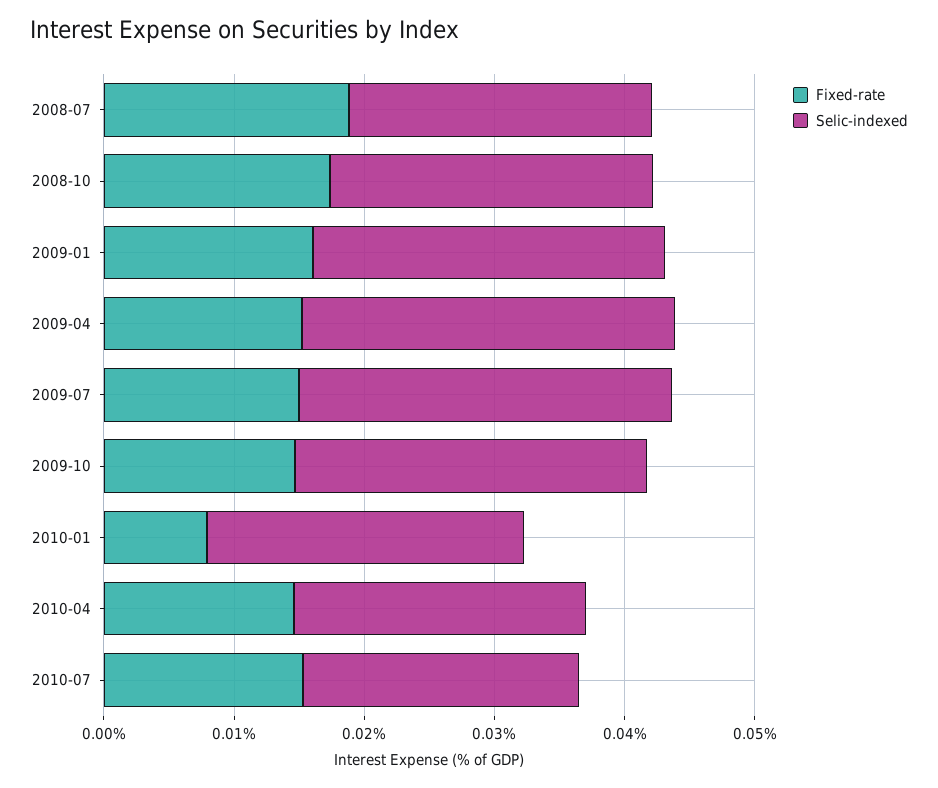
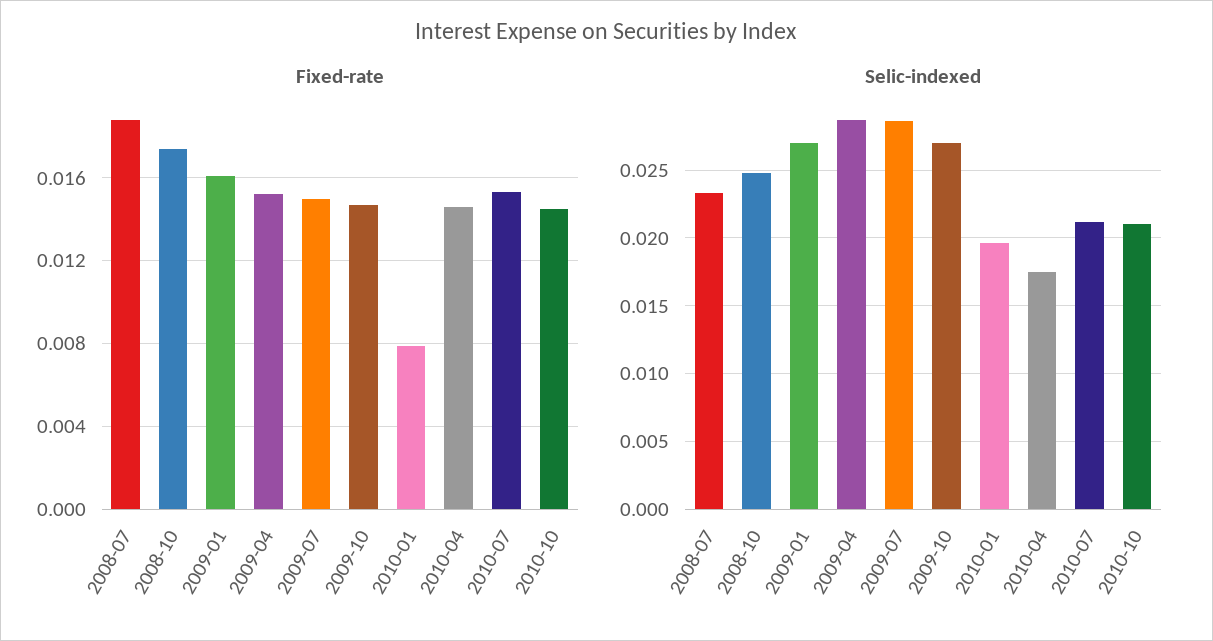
Selic-indexed, 2010-01: 0.024 -> 0.0195
Selic-indexed, 2010-04: 0.022 -> 0.0175
Fixed-rate, 2010-10: none -> 0.0145
Selic-indexed, 2010-10: none -> 0.021

